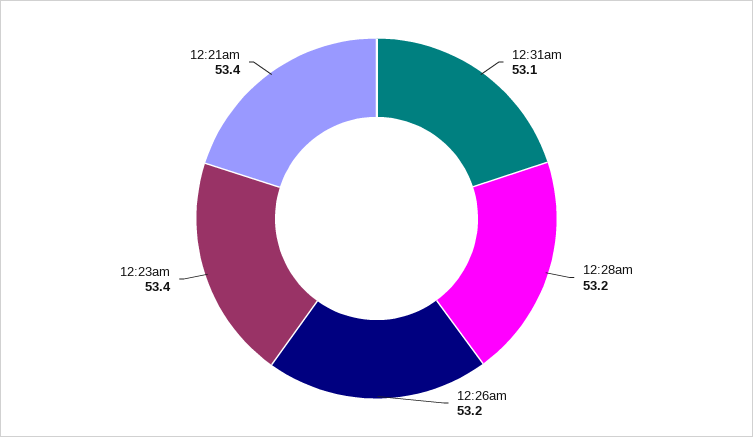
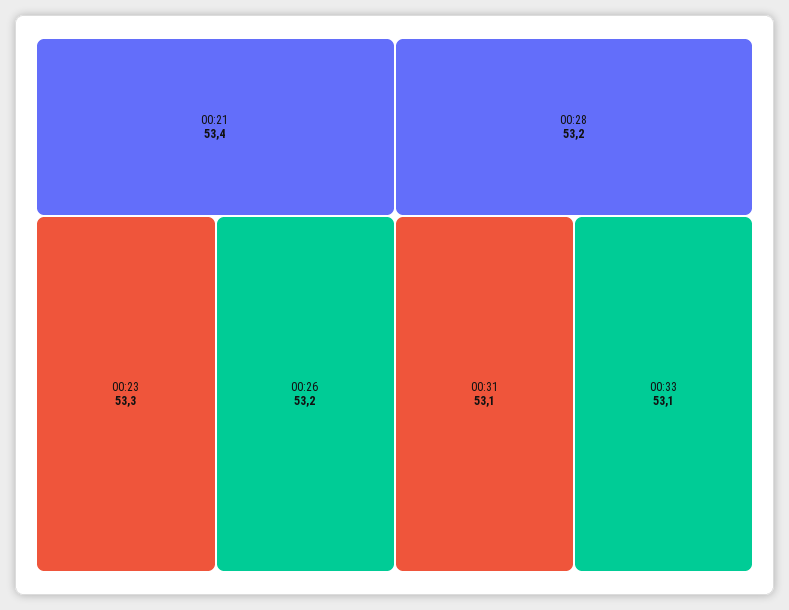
12:23am: 53.4 -> 53.3
00:33: none -> 53.1

